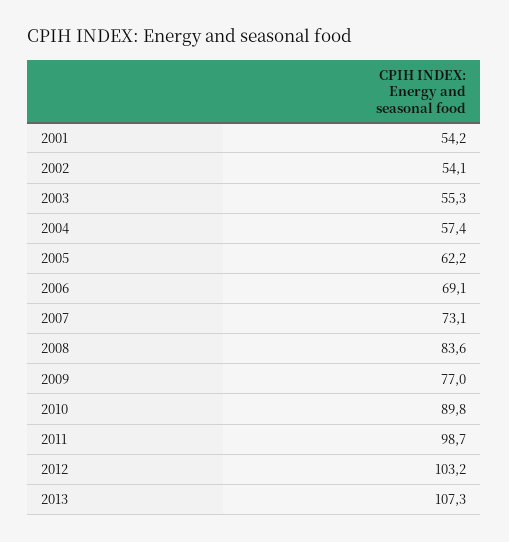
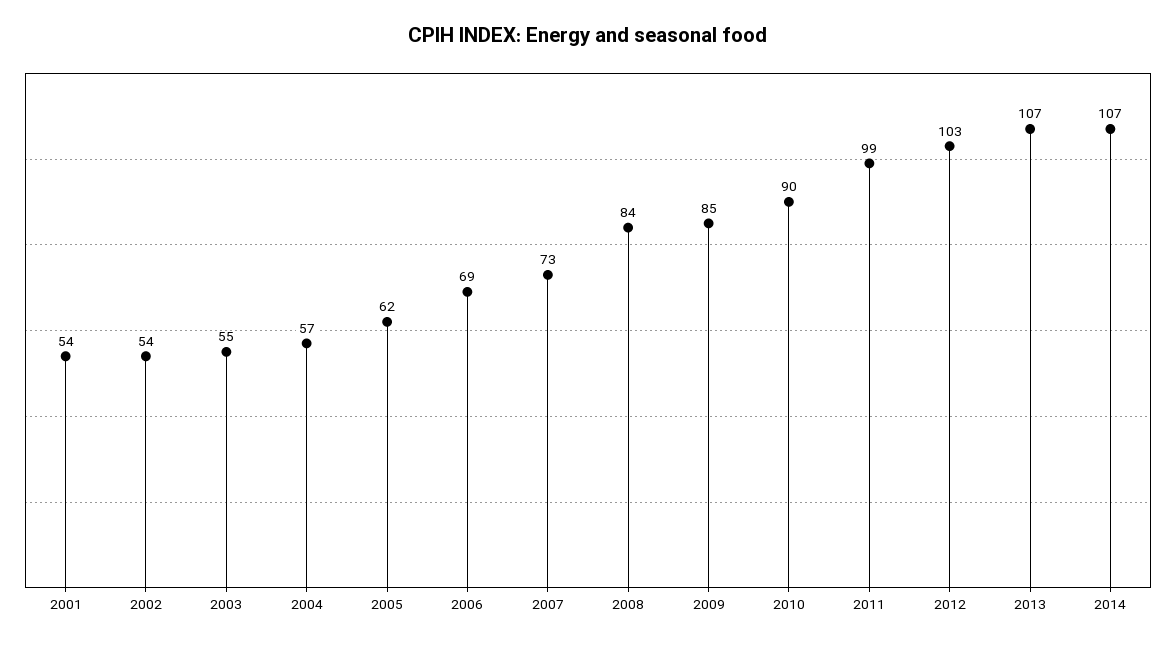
2009: 77 -> 85
2014: none -> 107

